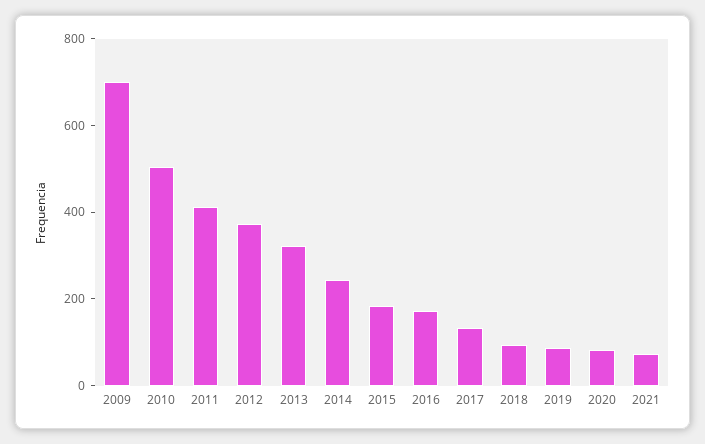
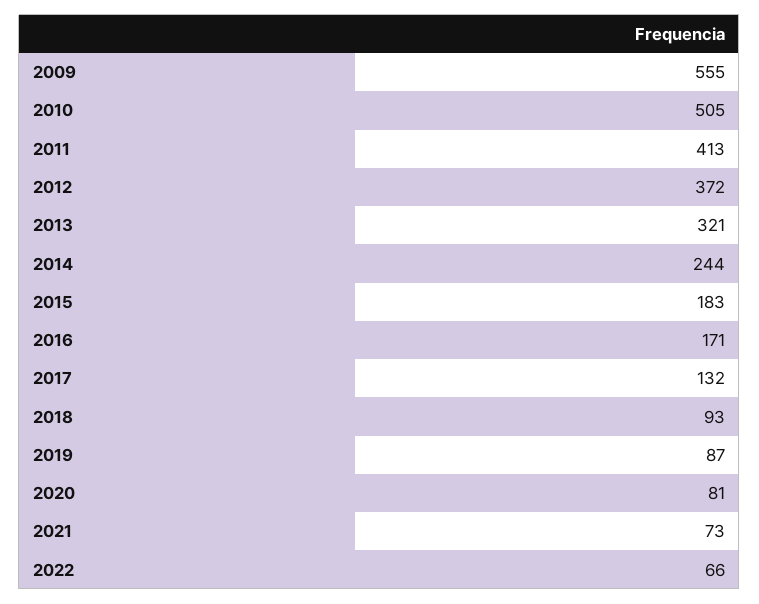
2009: 700 -> 555
2022: none -> 66

